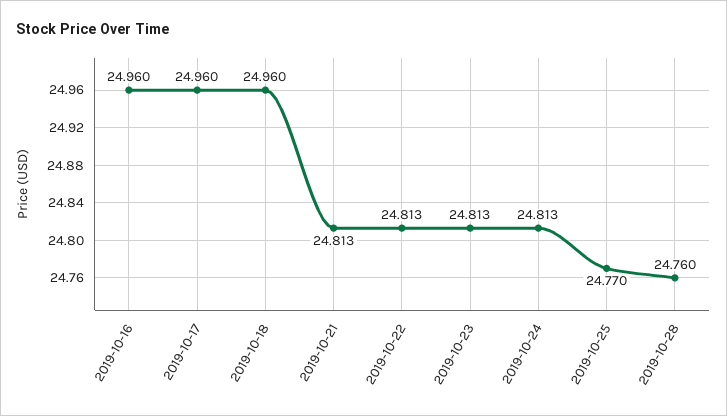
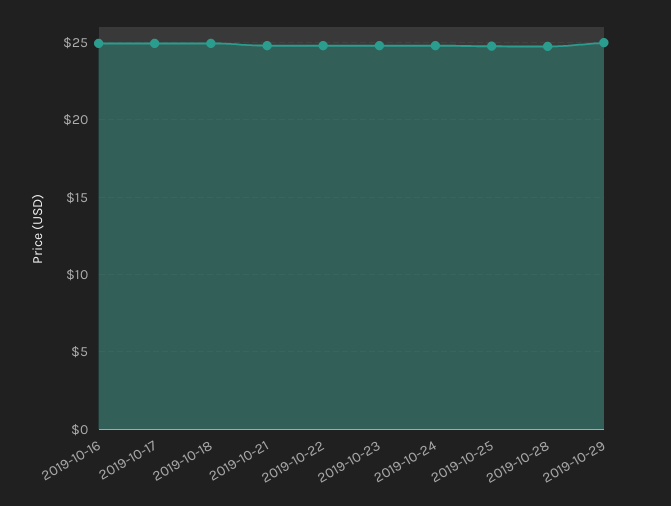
2019-10-29: none -> 25

